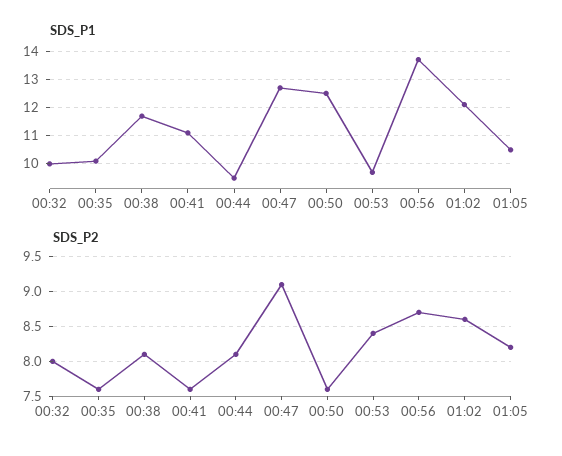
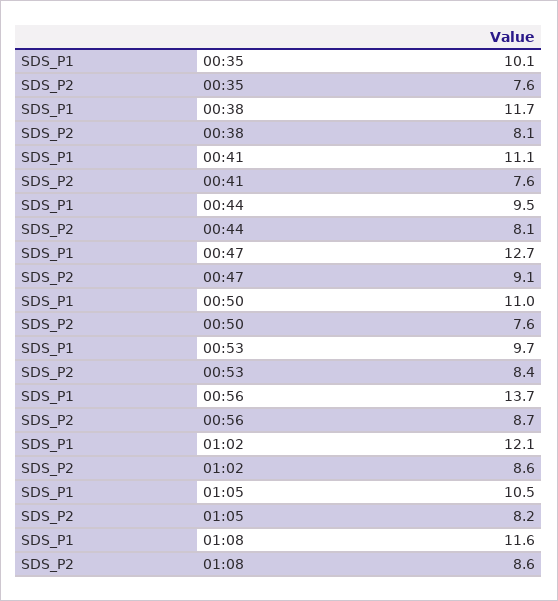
SDS_P1, 00:32: 10 -> none
SDS_P1, 00:50: 12.5 -> 11
SDS_P2, 00:32: 8 -> none
SDS_P1, 01:08: none -> 11.6
SDS_P2, 01:08: none -> 8.6

